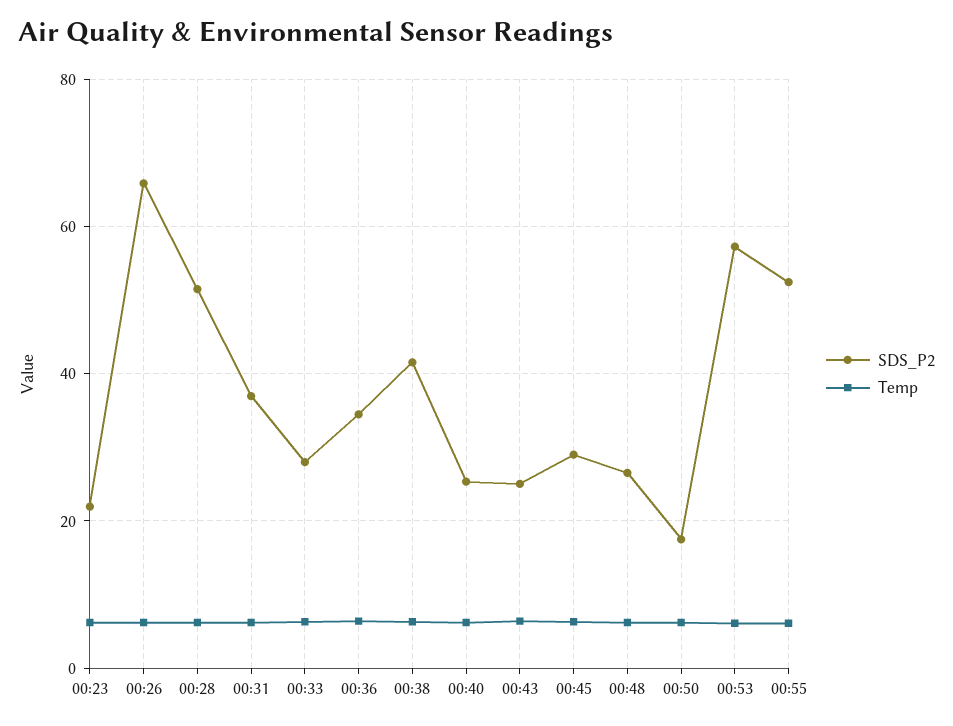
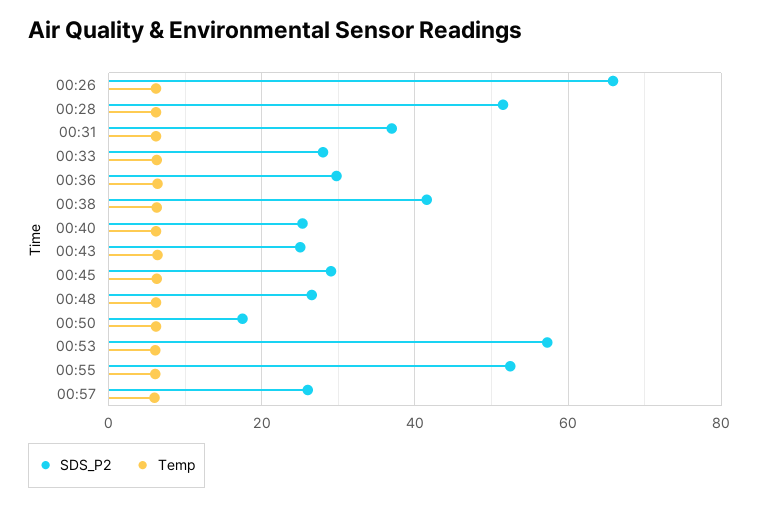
SDS_P2, 00:23: 22 -> none
Temp, 00:23: 6 -> none
SDS_P2, 00:36: 34 -> 30
SDS_P2, 00:57: none -> 26
Temp, 00:57: none -> 6

